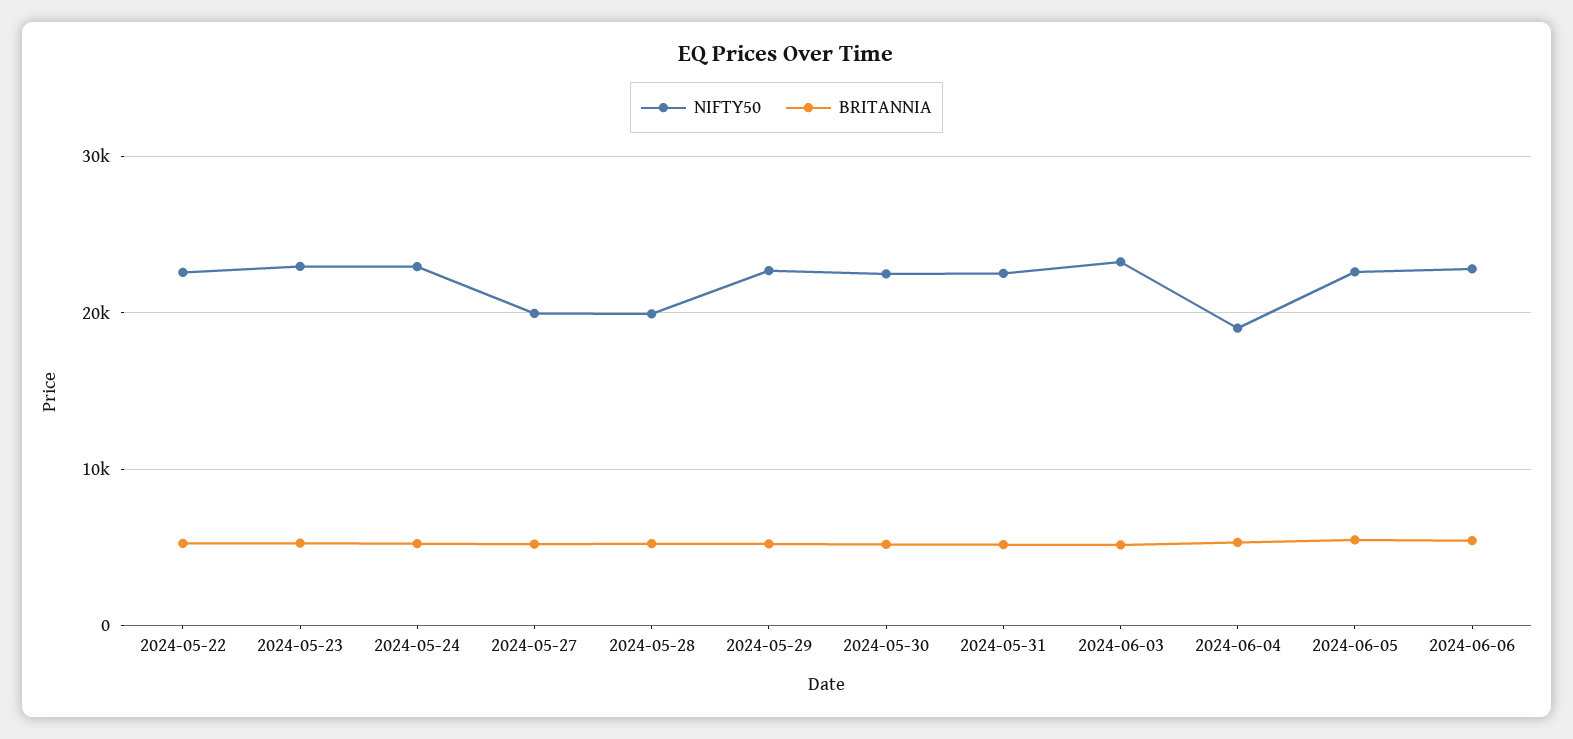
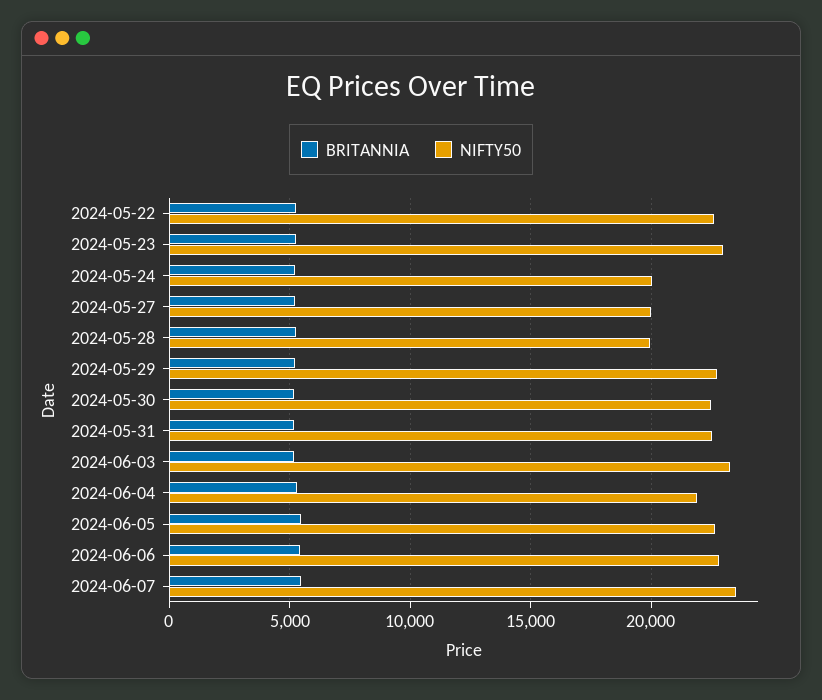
NIFTY50, 2024-05-24: 23000 -> 20000
NIFTY50, 2024-06-04: 19000 -> 22000
BRITANNIA, 2024-06-07: none -> 5500
NIFTY50, 2024-06-07: none -> 23500

